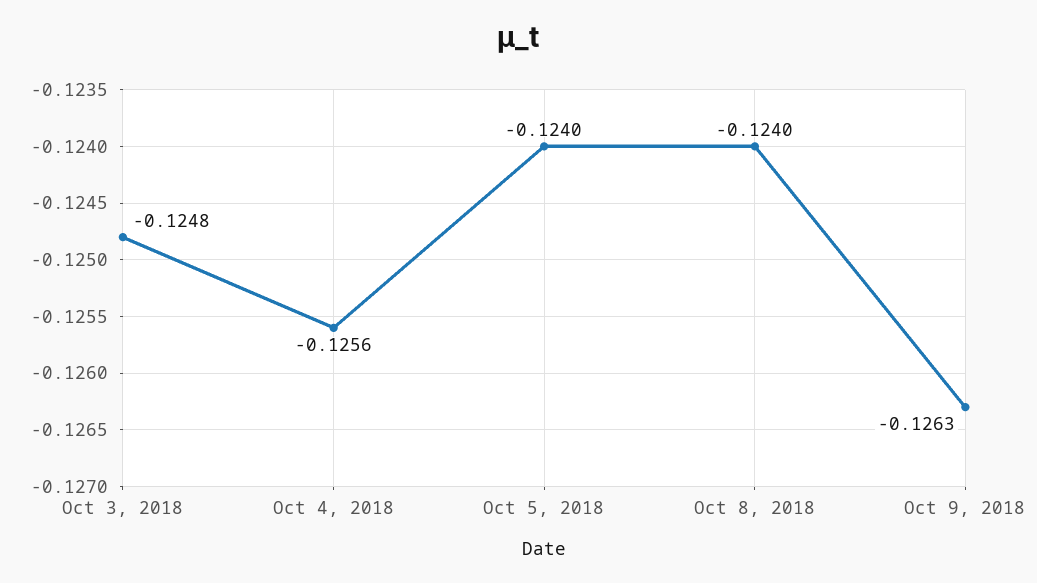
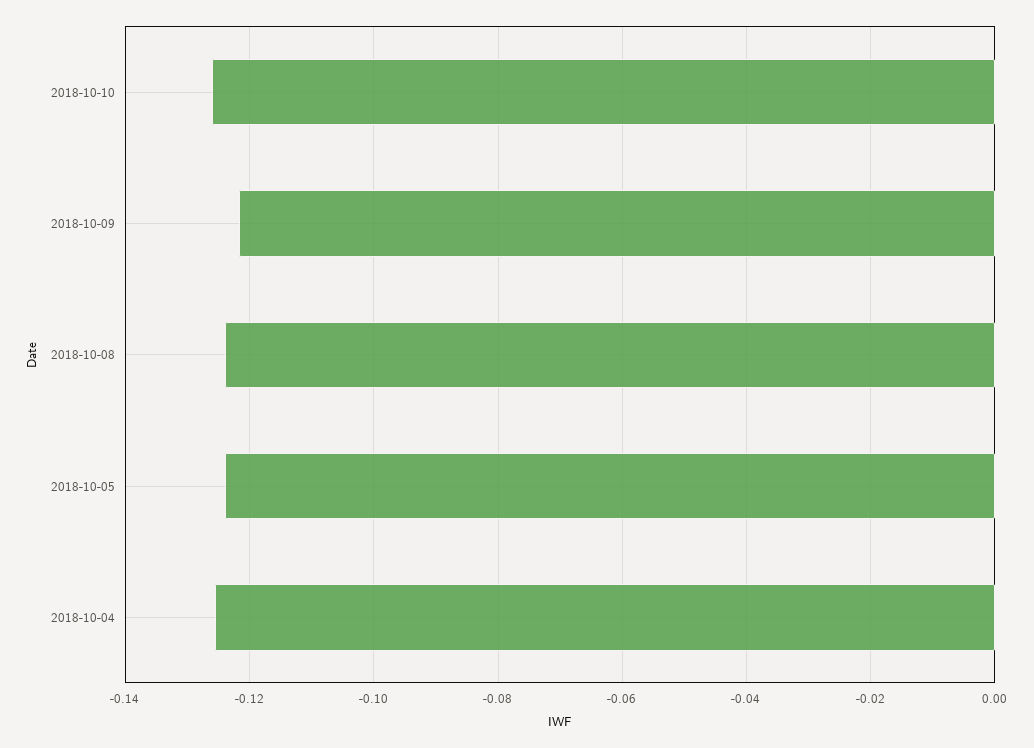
Oct 3, 2018: -0.1248 -> none
Oct 9, 2018: -0.1263 -> -0.122
2018-10-10: none -> -0.126

